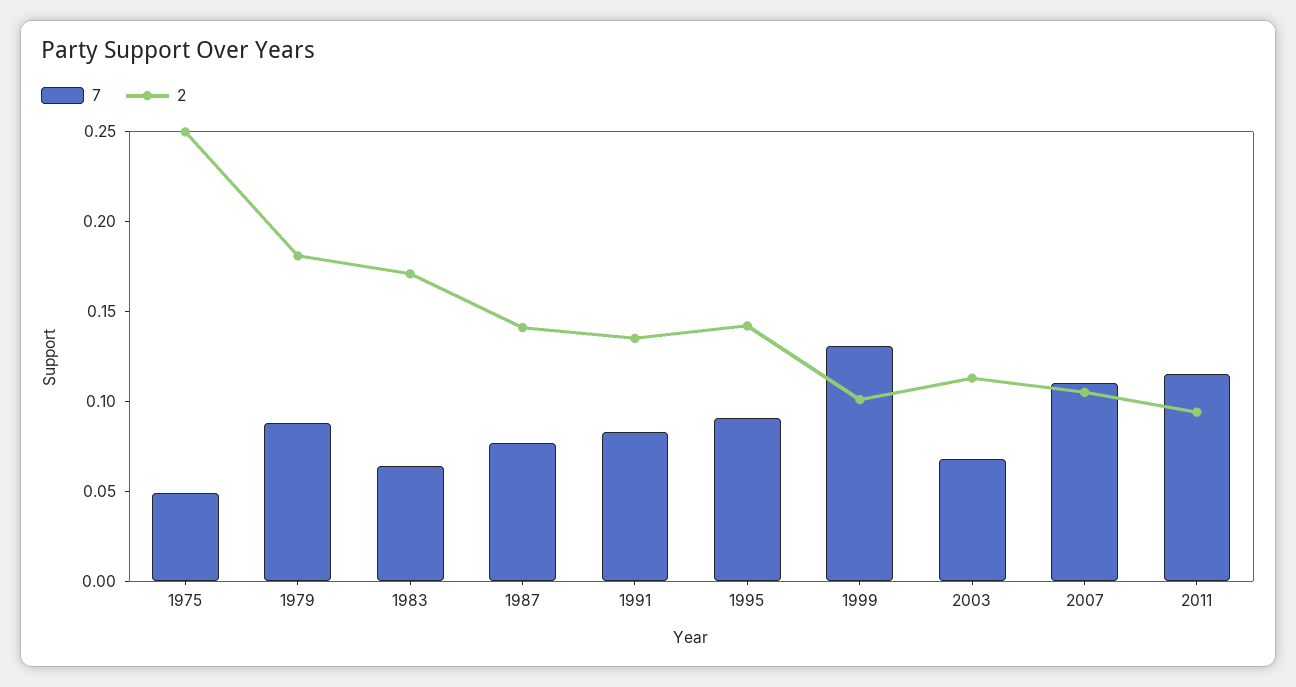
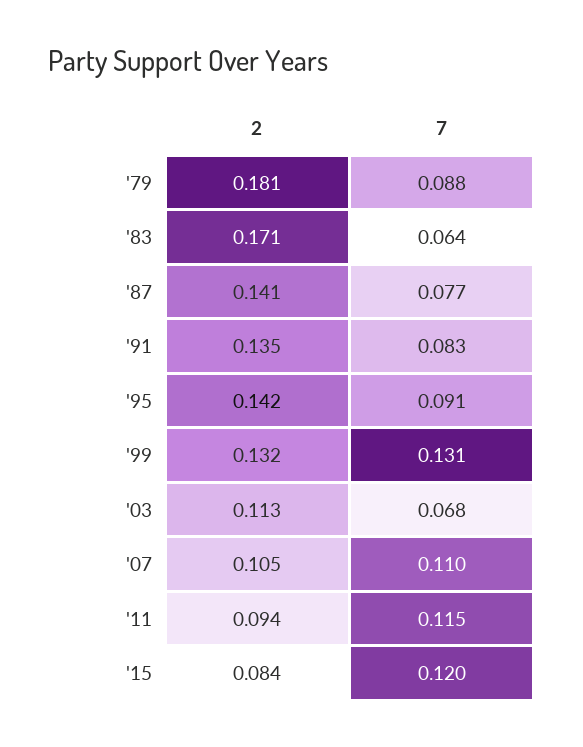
7, 1975: 0.05 -> none
2, 1975: 0.25 -> none
2, 1999: 0.1 -> 0.132
2, '15: none -> 0.084
7, '15: none -> 0.12

